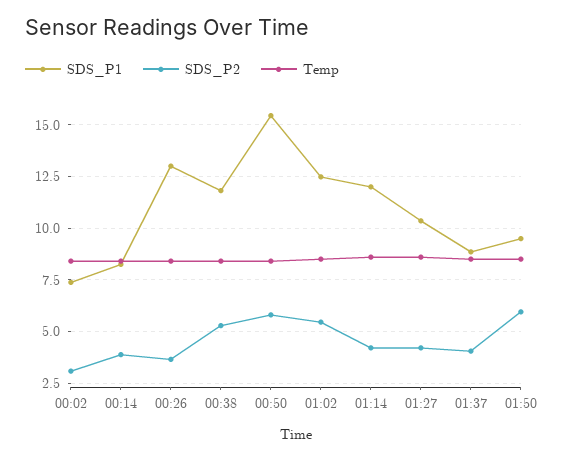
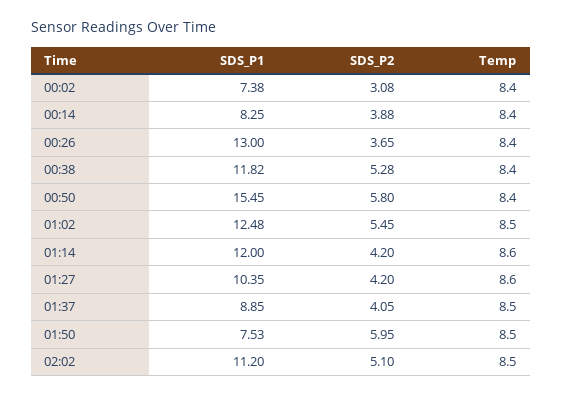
SDS_P1, 01:50: 9.5 -> 7.53
SDS_P1, 02:02: none -> 11.2
SDS_P2, 02:02: none -> 5.1
Temp, 02:02: none -> 8.5

